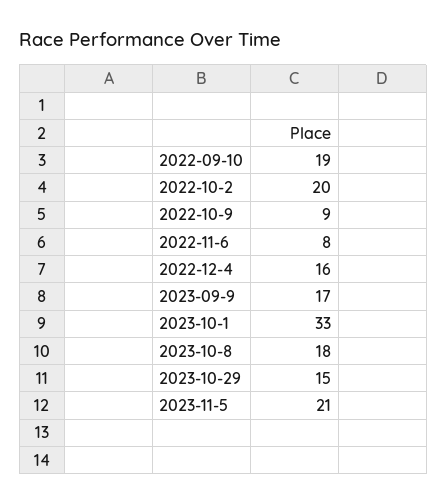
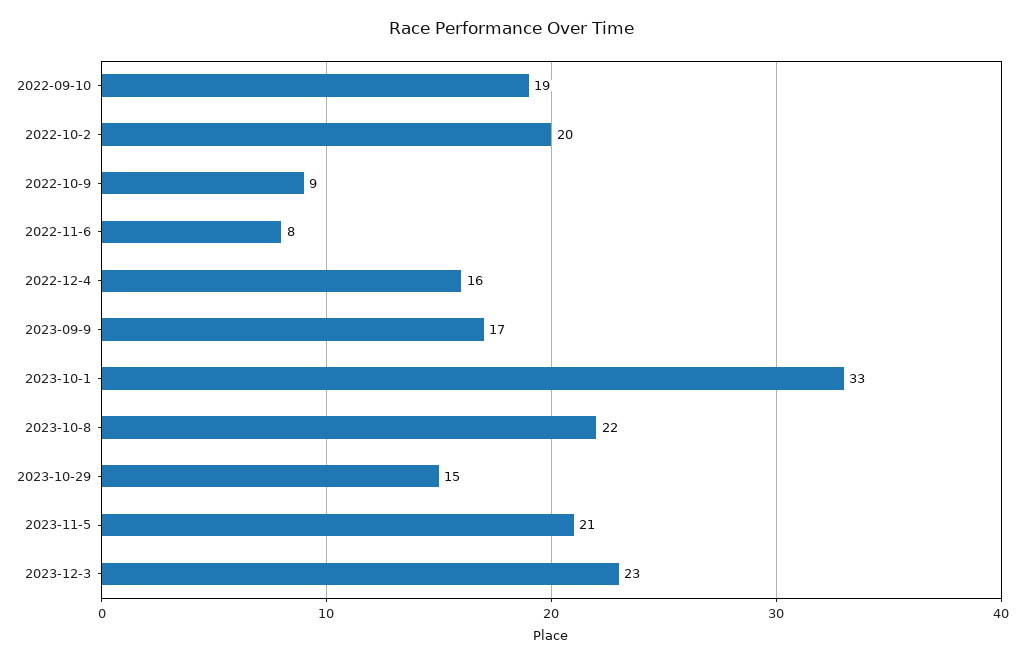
2023-10-8: 18 -> 22
2023-12-3: none -> 23

